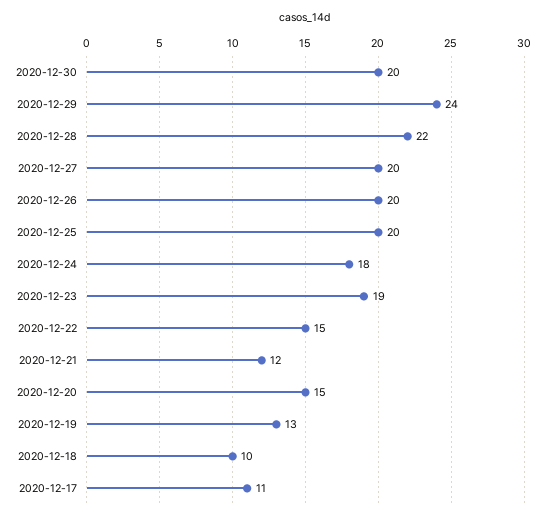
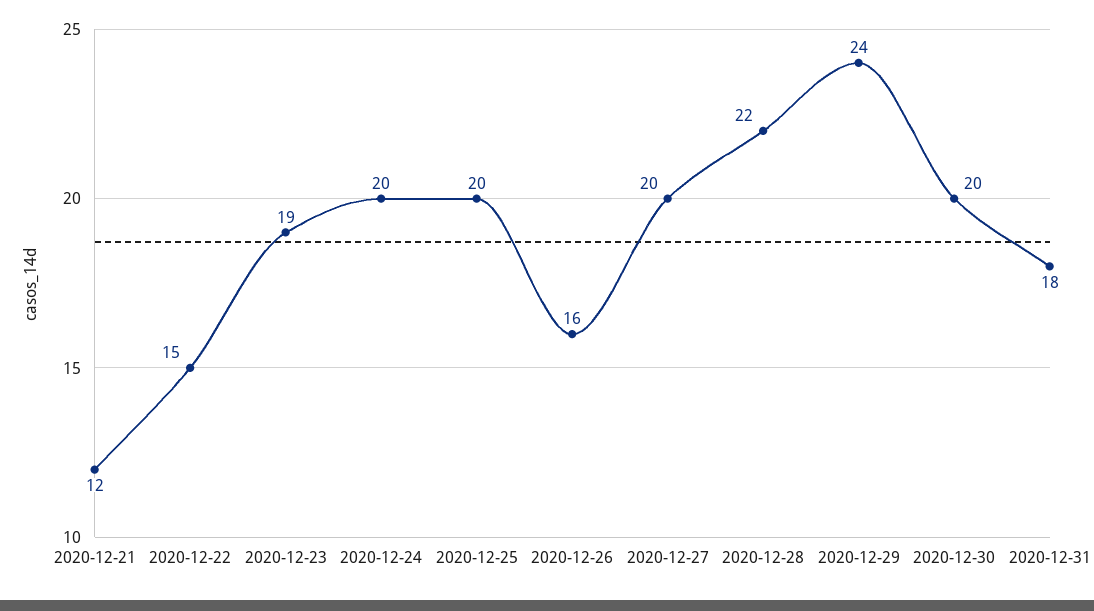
2020-12-26: 20 -> 16
2020-12-24: 18 -> 20
2020-12-20: 15 -> none
2020-12-19: 13 -> none
2020-12-18: 10 -> none
2020-12-17: 11 -> none
2020-12-31: none -> 18

